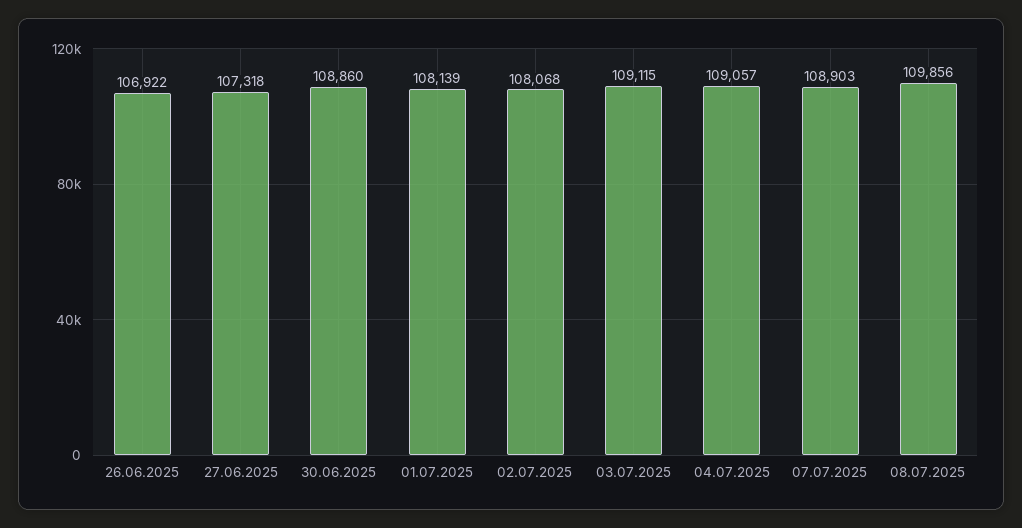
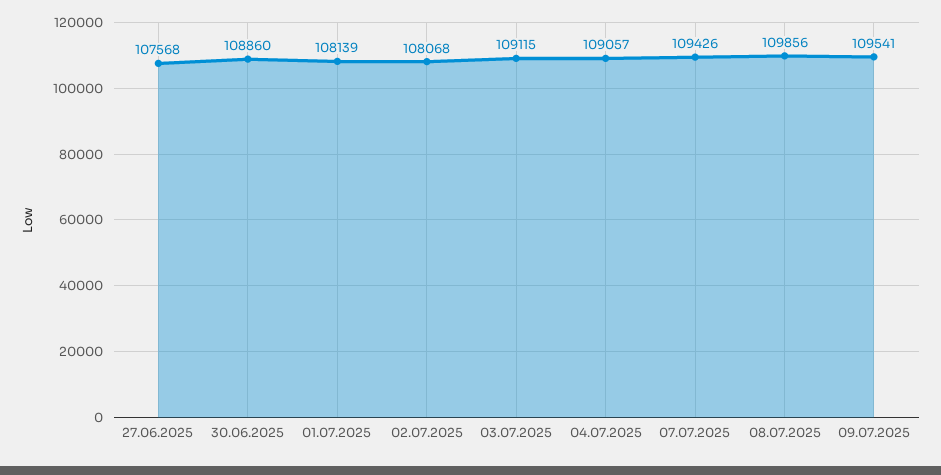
26.06.2025: 106922 -> none
27.06.2025: 107318 -> 107568
07.07.2025: 108903 -> 109426
09.07.2025: none -> 109541

